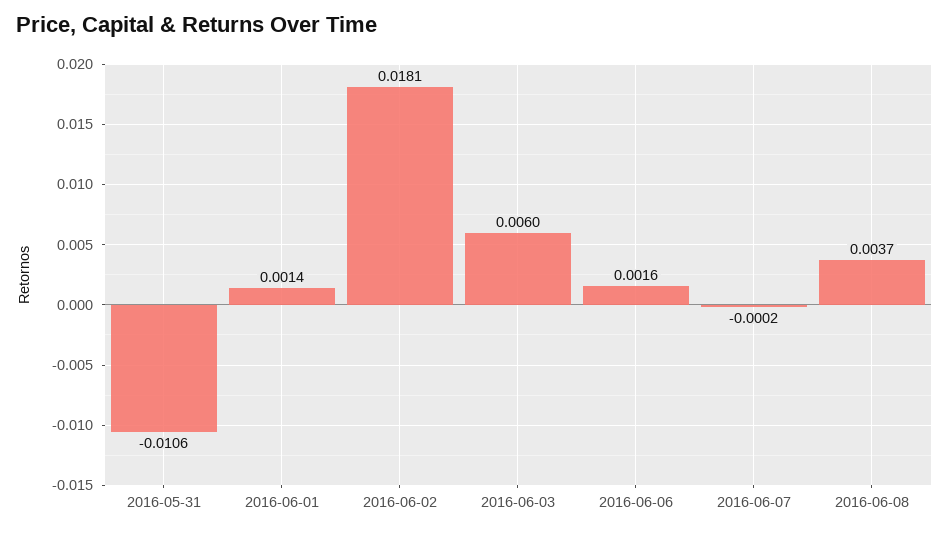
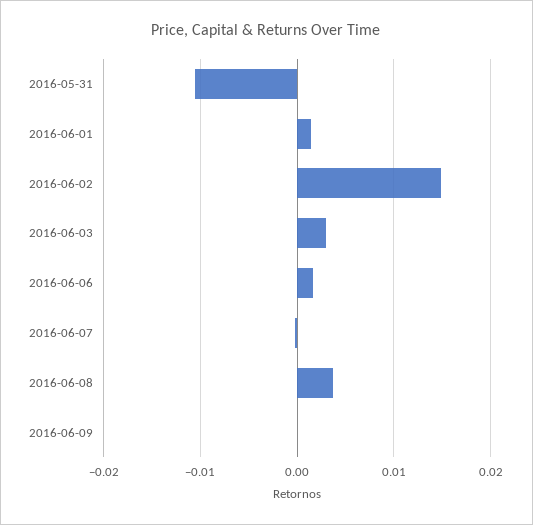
2016-06-02: 0.0181 -> 0.015
2016-06-03: 0.006 -> 0.003
2016-06-09: none -> 0

